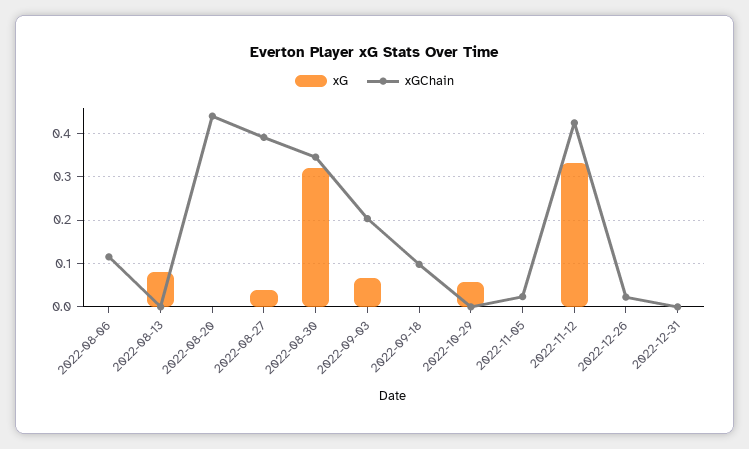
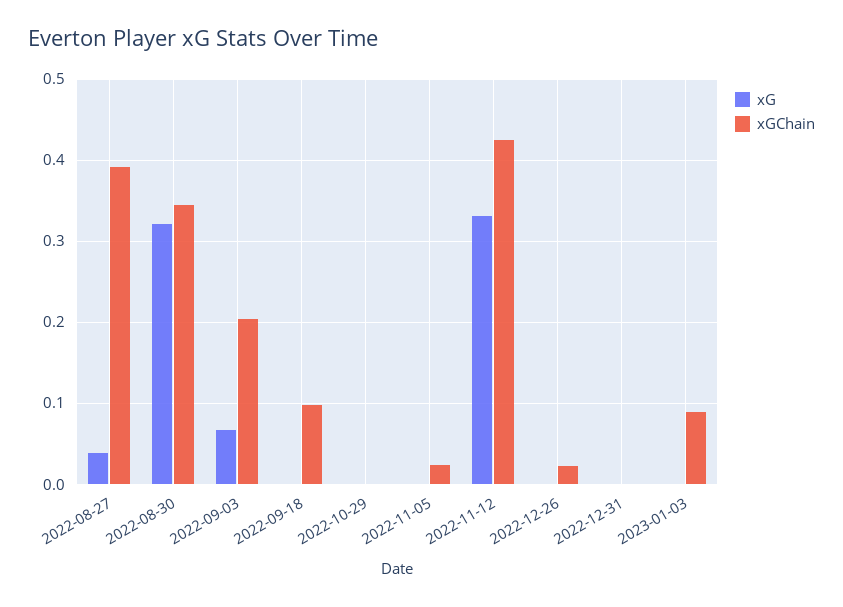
xG, 2022-08-06: 0 -> none
xGChain, 2022-08-06: 0.12 -> none
xG, 2022-08-13: 0.08 -> none
xGChain, 2022-08-13: 0 -> none
xG, 2022-08-20: 0 -> none
xGChain, 2022-08-20: 0.44 -> none
xG, 2022-10-29: 0.06 -> 0
xG, 2023-01-03: none -> 0
xGChain, 2023-01-03: none -> 0.09

